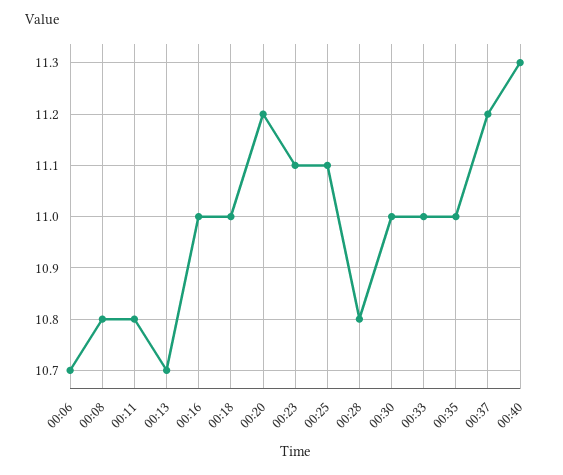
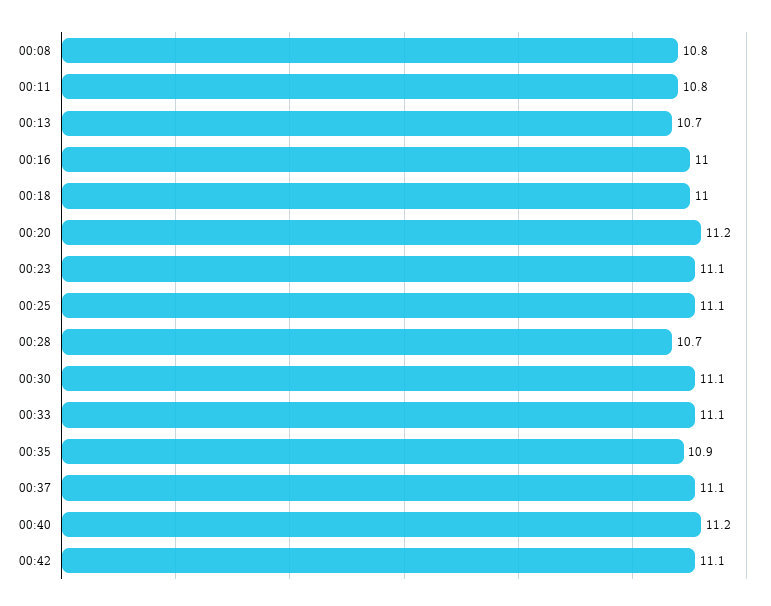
00:06: 10.7 -> none
00:28: 10.8 -> 10.7
00:30: 11 -> 11.1
00:33: 11 -> 11.1
00:35: 11 -> 10.9
00:37: 11.2 -> 11.1
00:40: 11.3 -> 11.2
00:42: none -> 11.1

